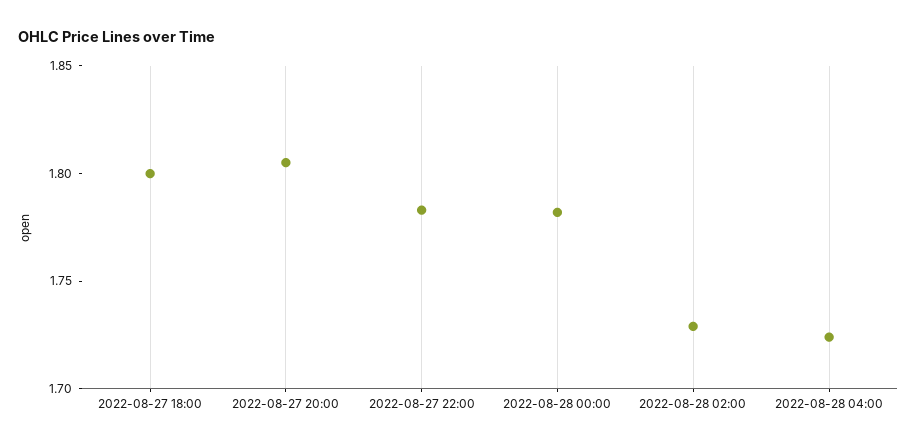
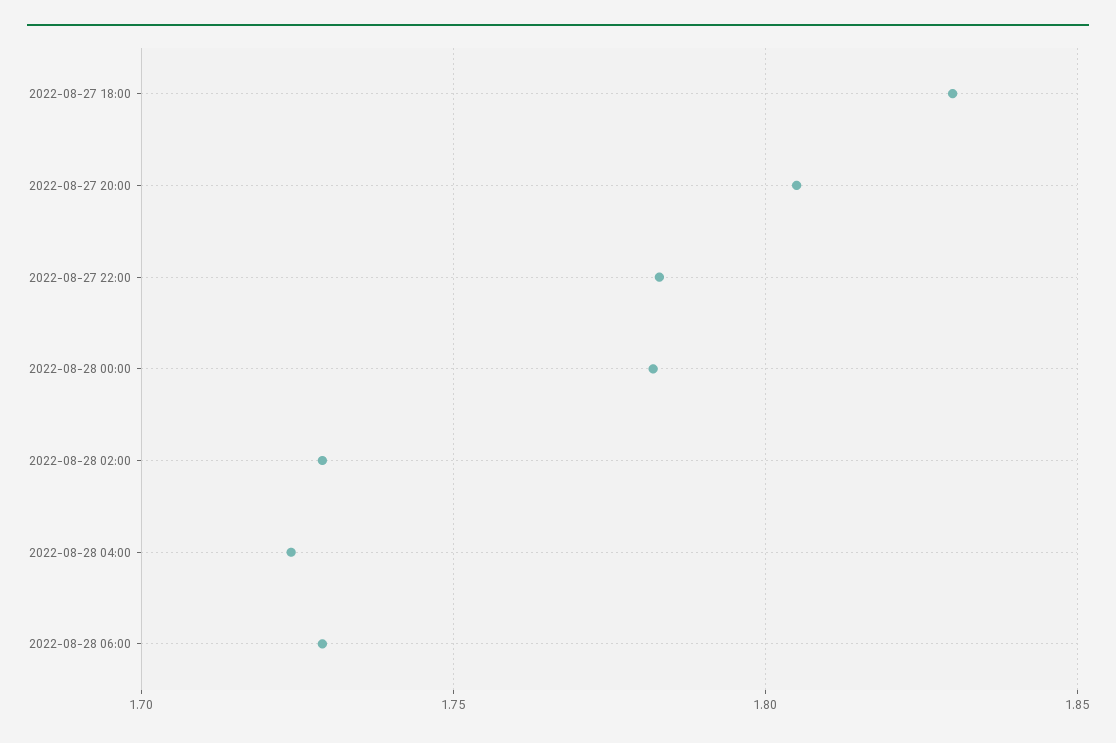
2022-08-27 18:00: 1.8 -> 1.83
2022-08-28 06:00: none -> 1.73

